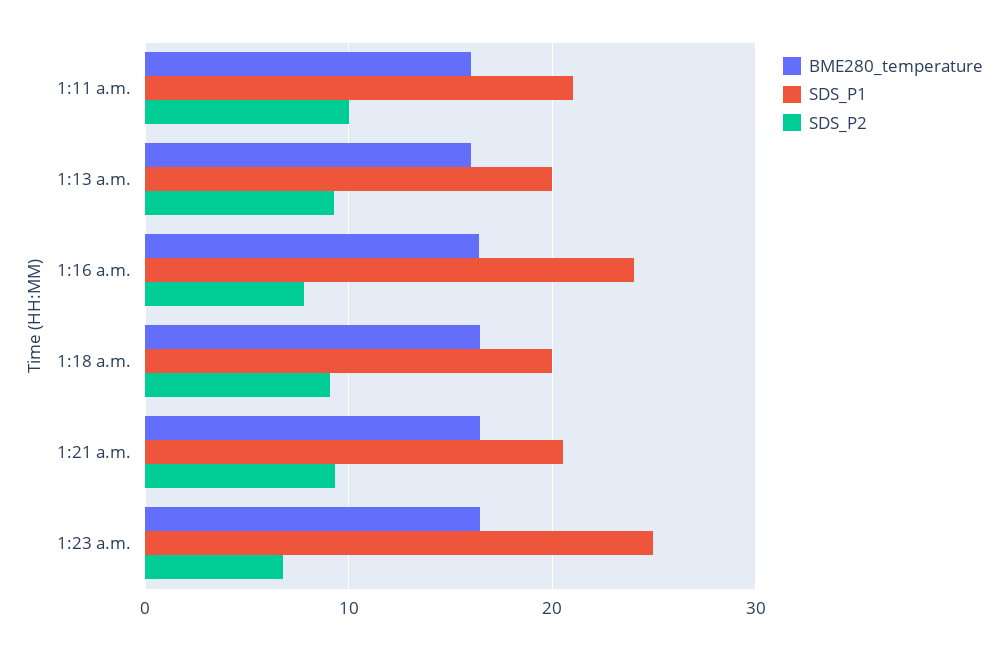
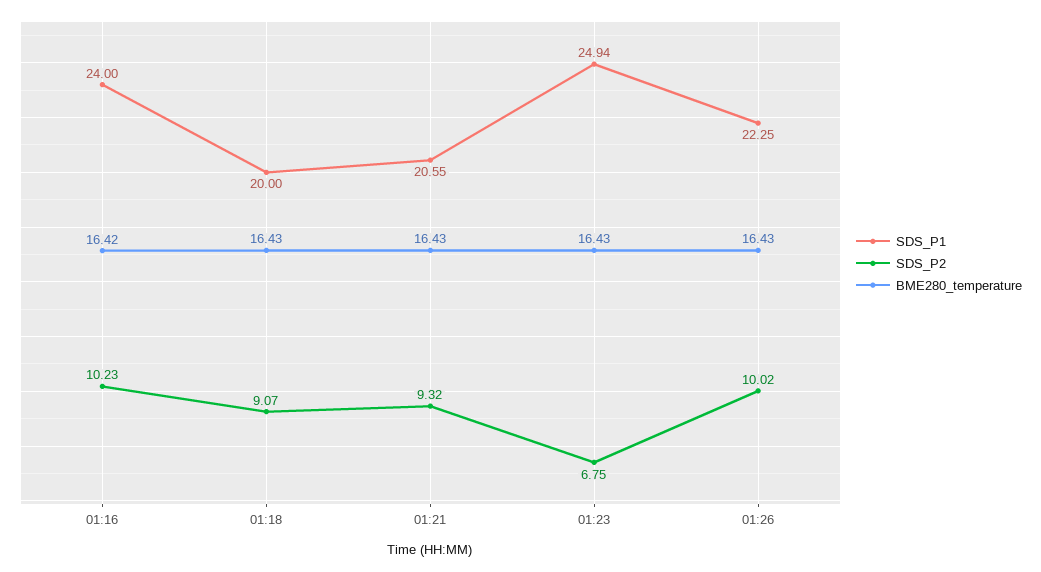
BME280_temperature, 1:11 a.m.: 16 -> none
SDS_P1, 1:11 a.m.: 21 -> none
SDS_P2, 1:11 a.m.: 10 -> none
BME280_temperature, 1:13 a.m.: 16 -> none
SDS_P1, 1:13 a.m.: 20 -> none
SDS_P2, 1:13 a.m.: 9 -> none
SDS_P2, 1:16 a.m.: 8 -> 10.23
SDS_P1, 01:26: none -> 22.25
SDS_P2, 01:26: none -> 10.02
BME280_temperature, 01:26: none -> 16.43

